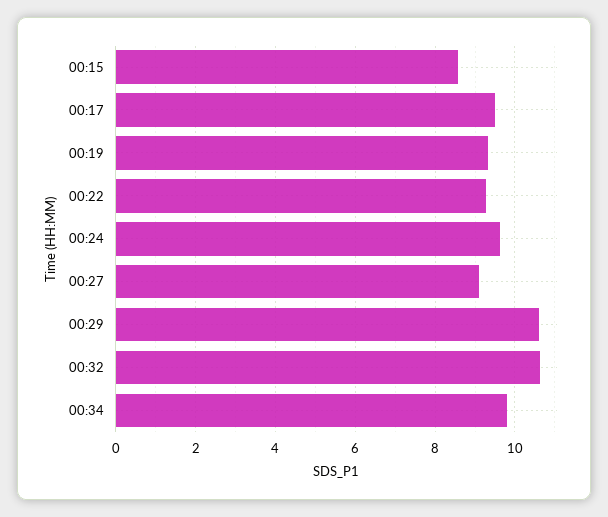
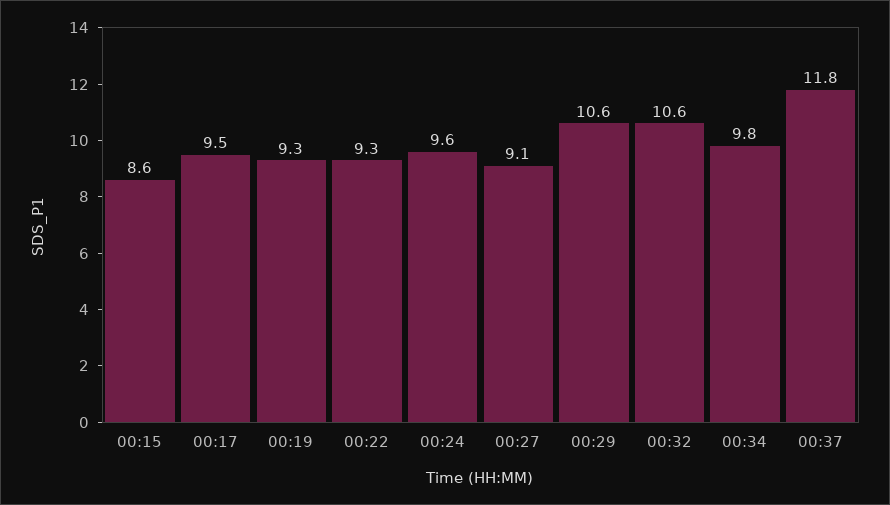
00:37: none -> 11.8

